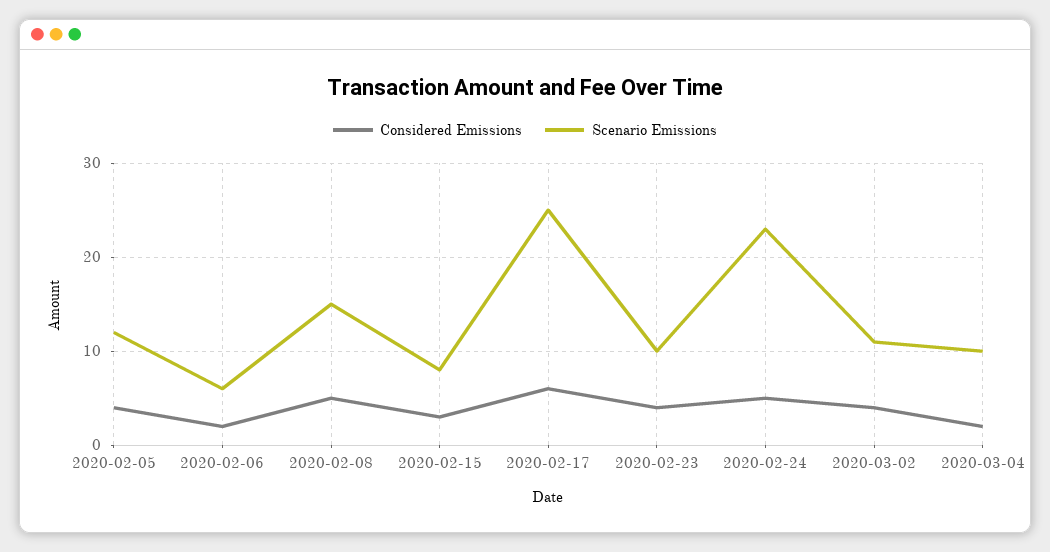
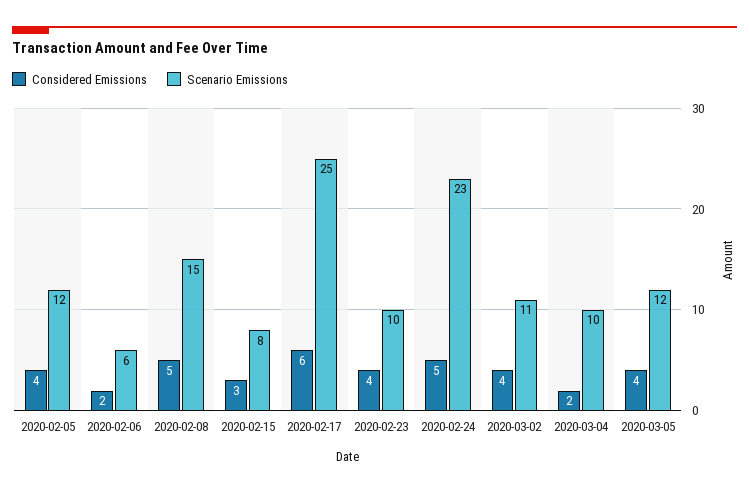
Considered Emissions, 2020-03-05: none -> 4
Scenario Emissions, 2020-03-05: none -> 12

